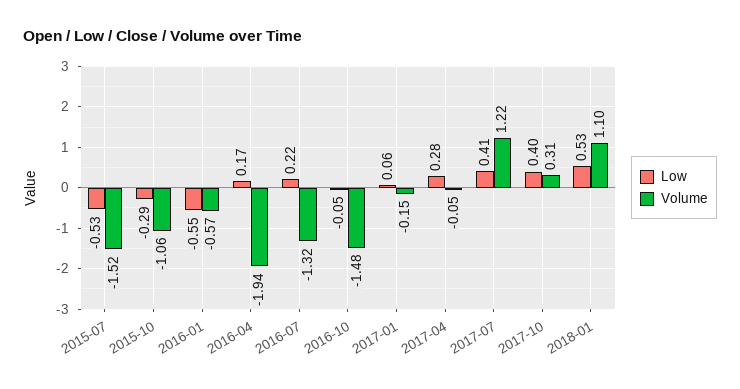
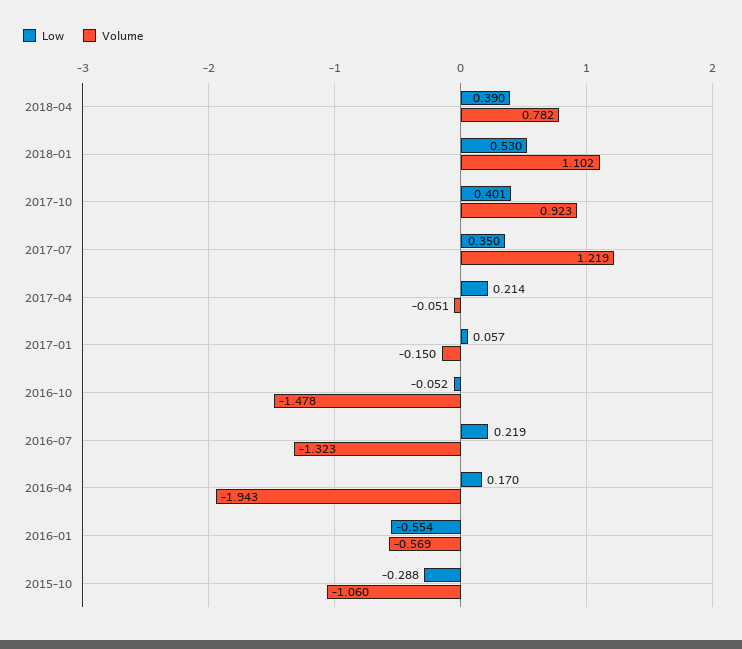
Low, 2015-07: -0.53 -> none
Volume, 2015-07: -1.52 -> none
Low, 2017-04: 0.28 -> 0.214
Low, 2017-07: 0.41 -> 0.35
Volume, 2017-10: 0.31 -> 0.923
Low, 2018-04: none -> 0.39
Volume, 2018-04: none -> 0.782

